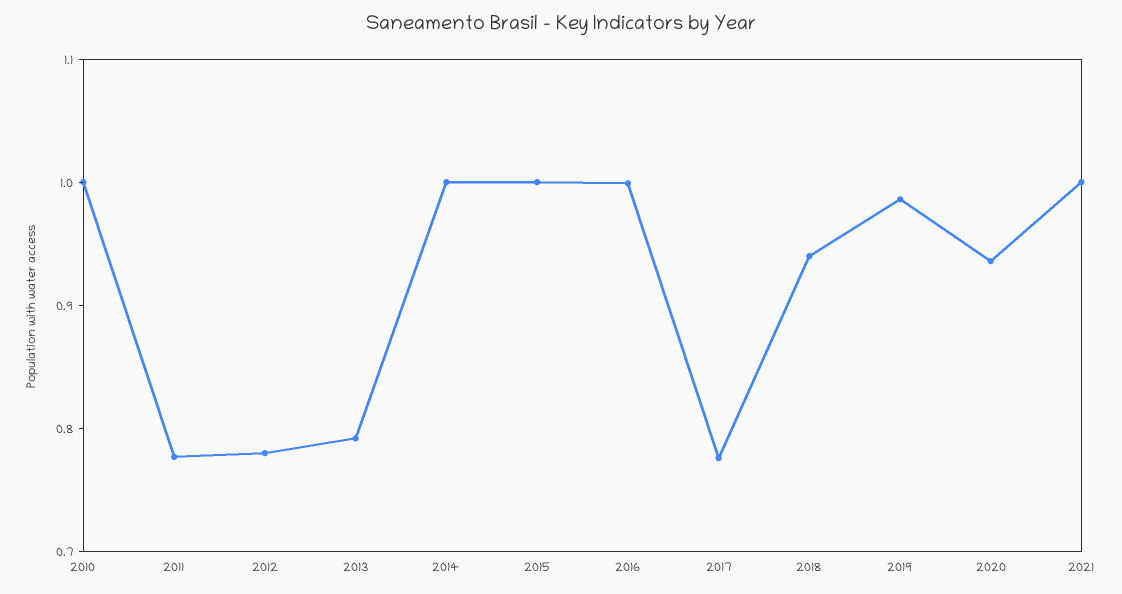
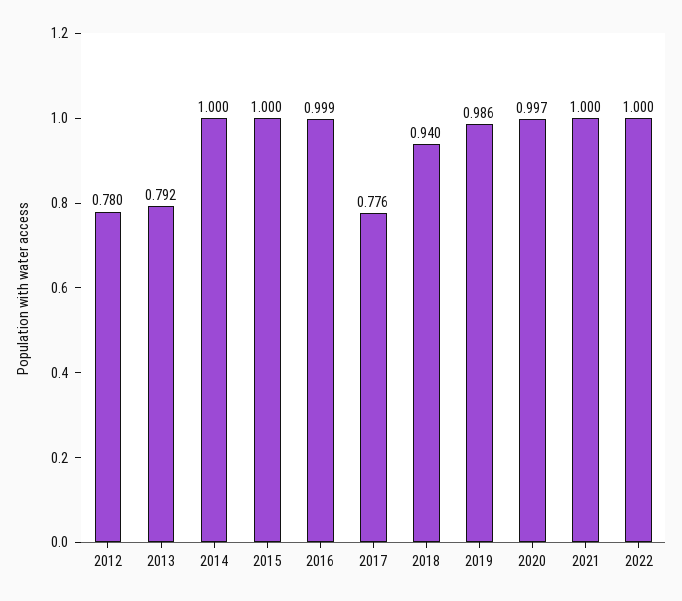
2010: 1 -> none
2011: 0.78 -> none
2020: 0.94 -> 0.997
2022: none -> 1

